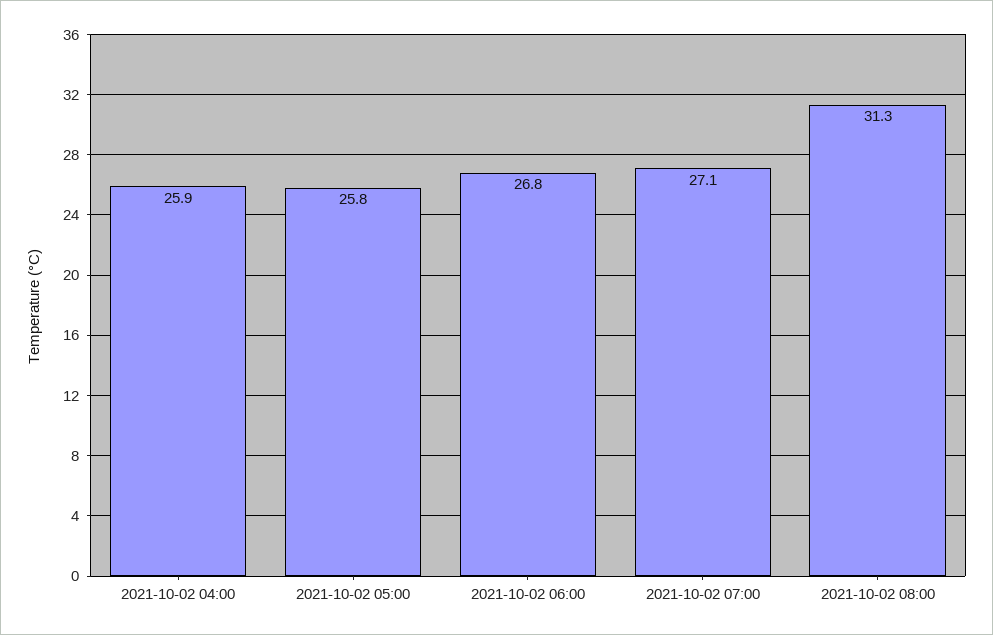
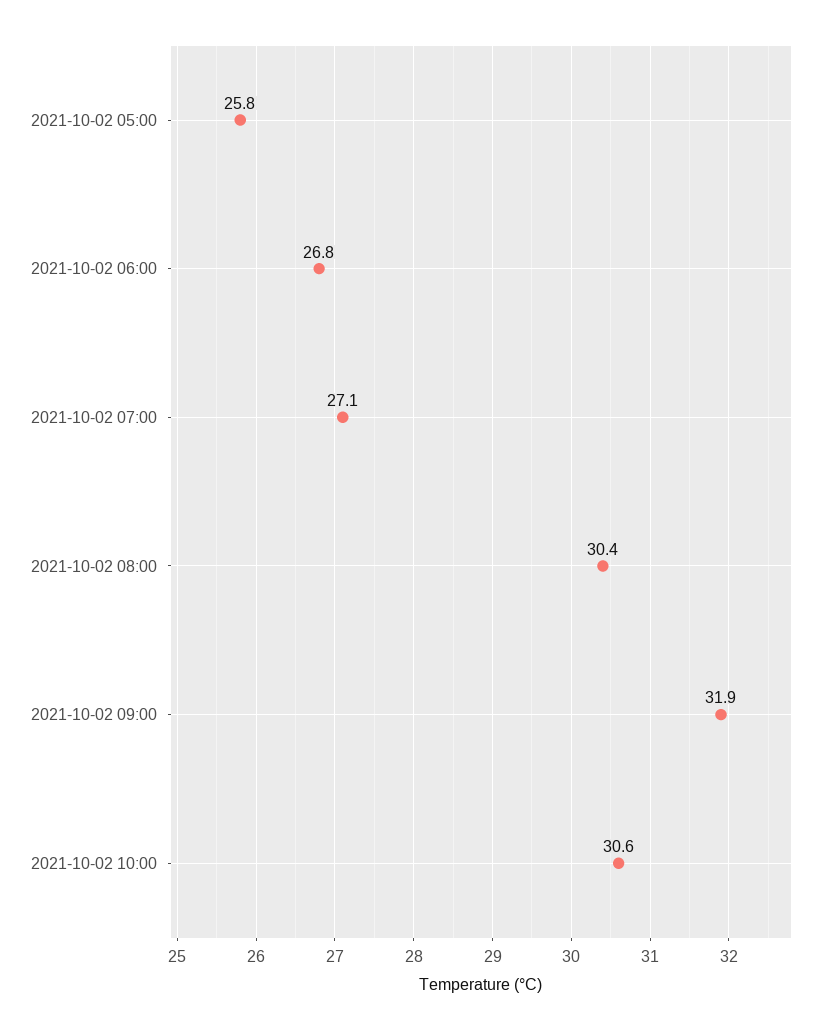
2021-10-02 04:00: 25.9 -> none
2021-10-02 08:00: 31.3 -> 30.4
2021-10-02 09:00: none -> 31.9
2021-10-02 10:00: none -> 30.6

